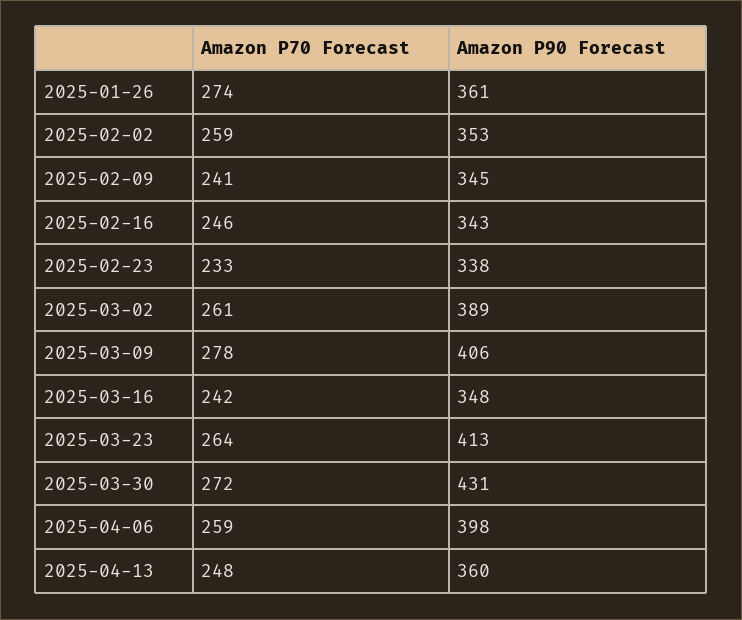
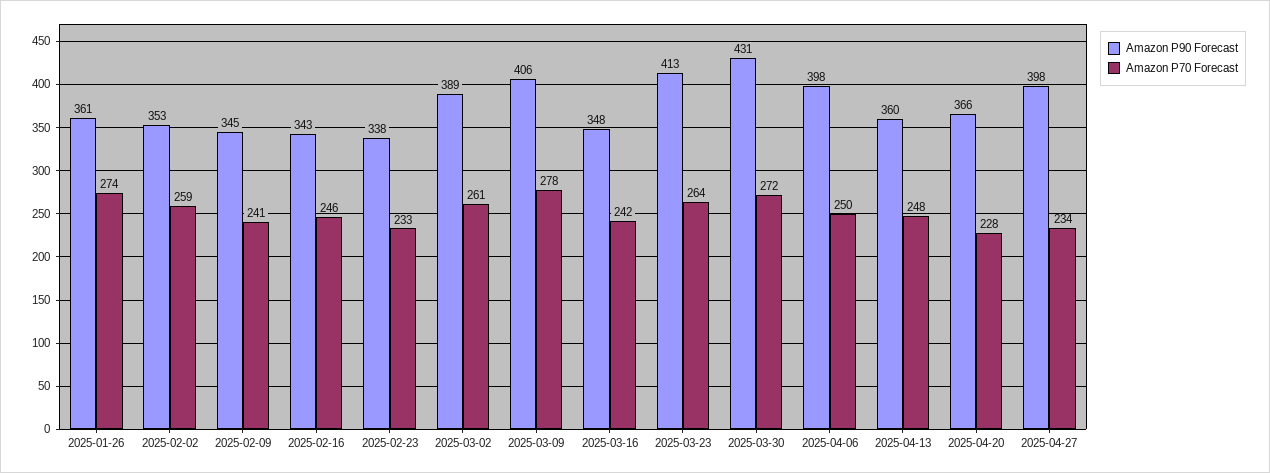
Amazon P70 Forecast, 2025-04-06: 259 -> 250
Amazon P90 Forecast, 2025-04-20: none -> 366
Amazon P70 Forecast, 2025-04-20: none -> 228
Amazon P90 Forecast, 2025-04-27: none -> 398
Amazon P70 Forecast, 2025-04-27: none -> 234

